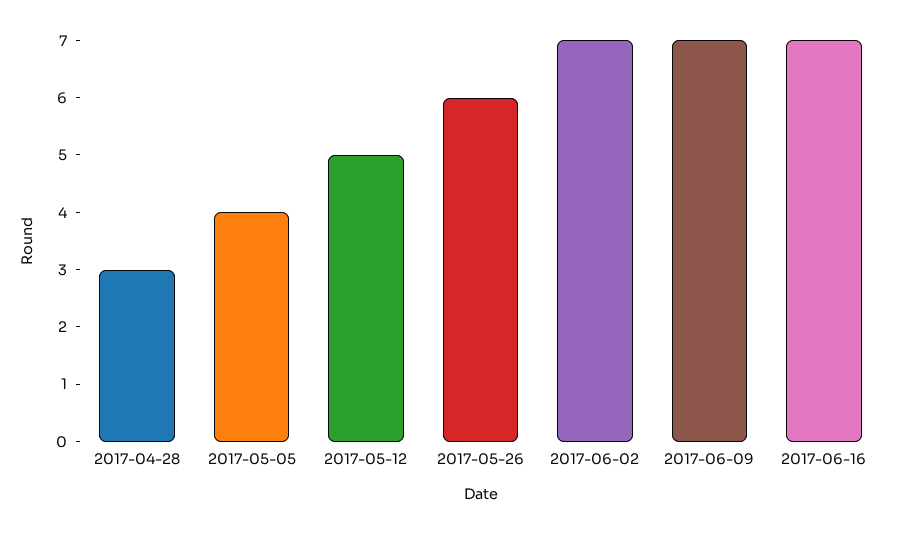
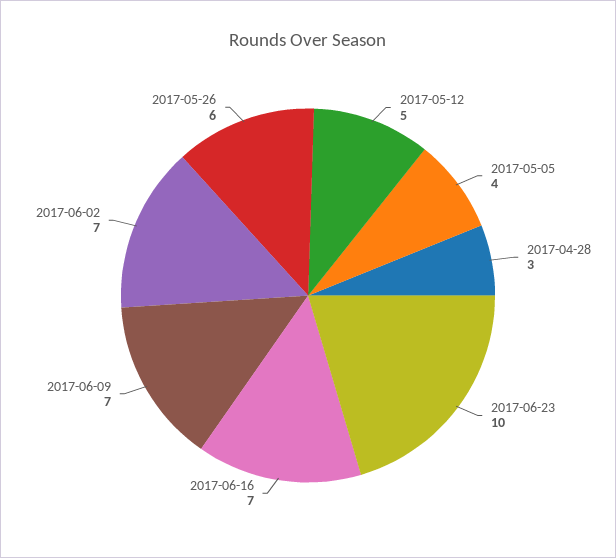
2017-06-23: none -> 10

